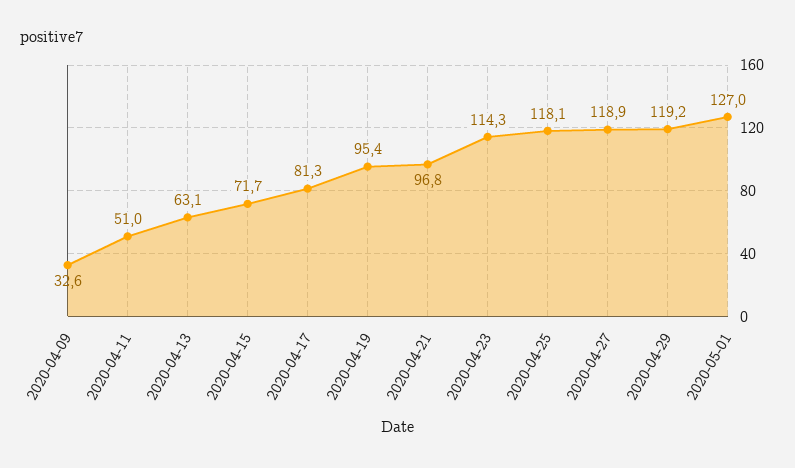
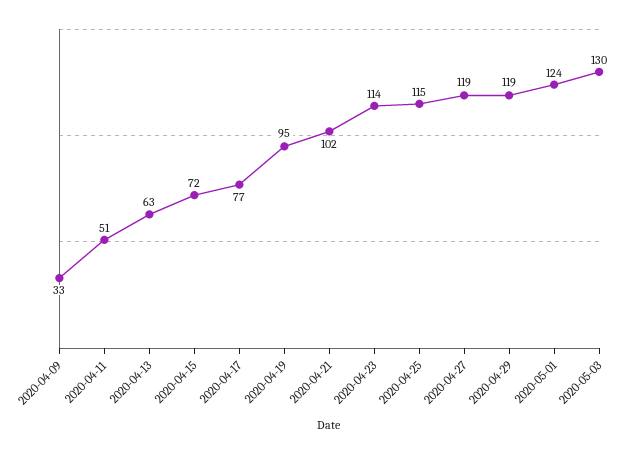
2020-04-17: 81.3 -> 77
2020-04-21: 96.8 -> 102
2020-04-25: 118.1 -> 115
2020-05-01: 127 -> 124
2020-05-03: none -> 130

